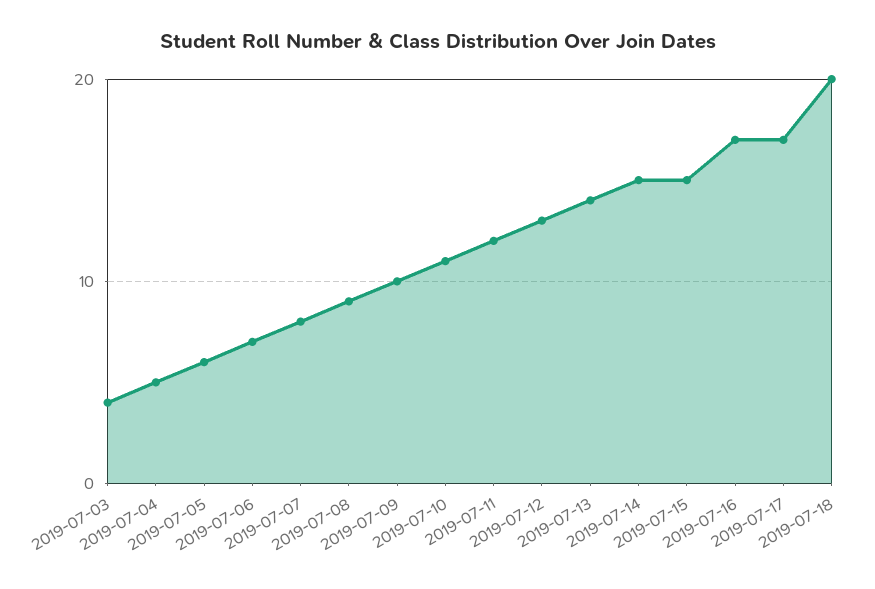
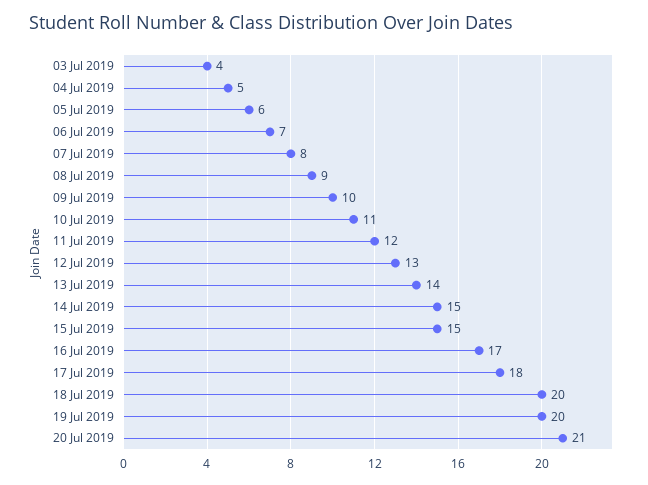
2019-07-17: 17 -> 18
19 Jul 2019: none -> 20
20 Jul 2019: none -> 21

